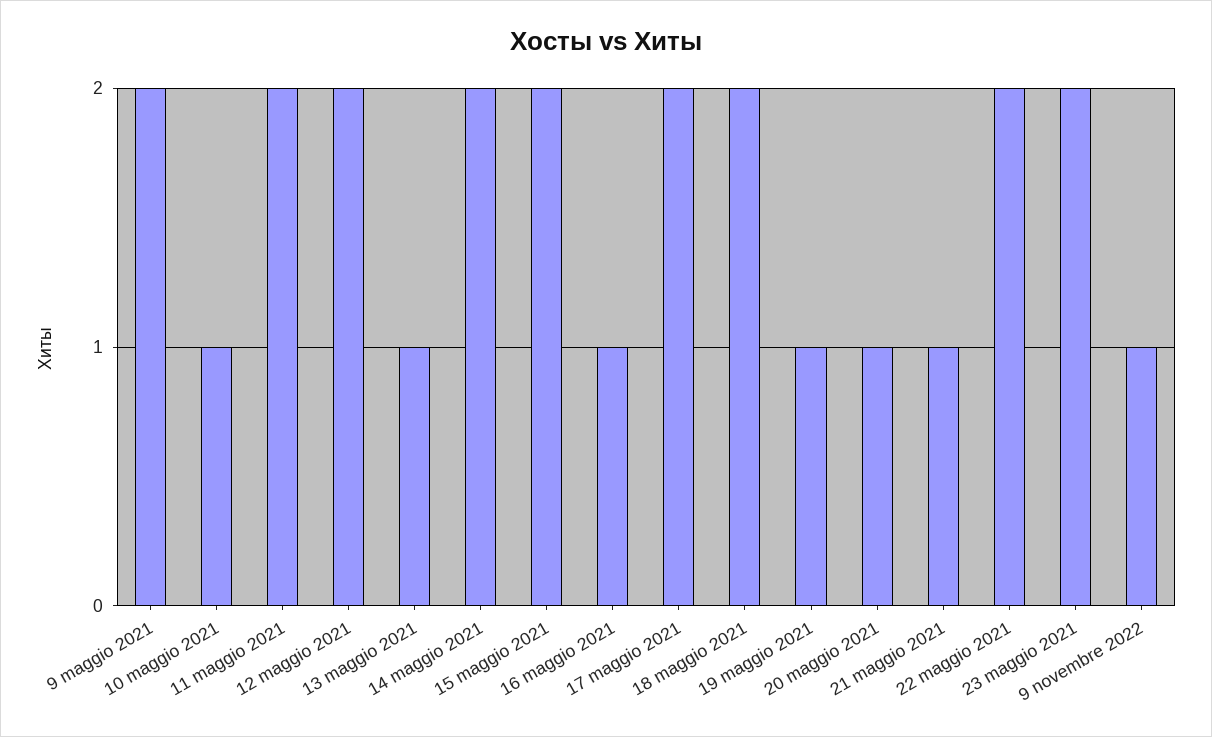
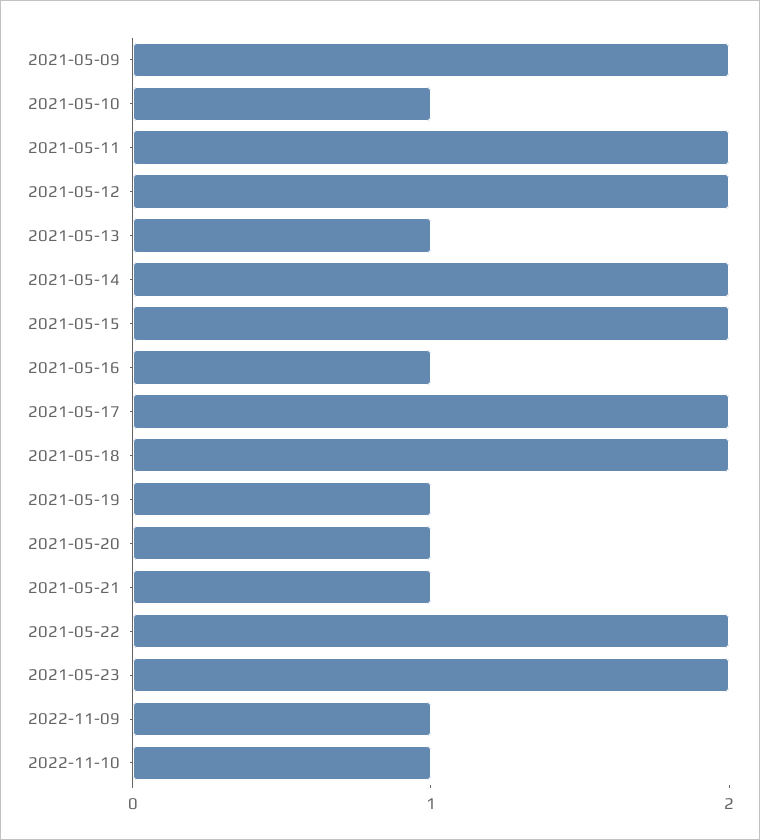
2022-11-10: none -> 1

